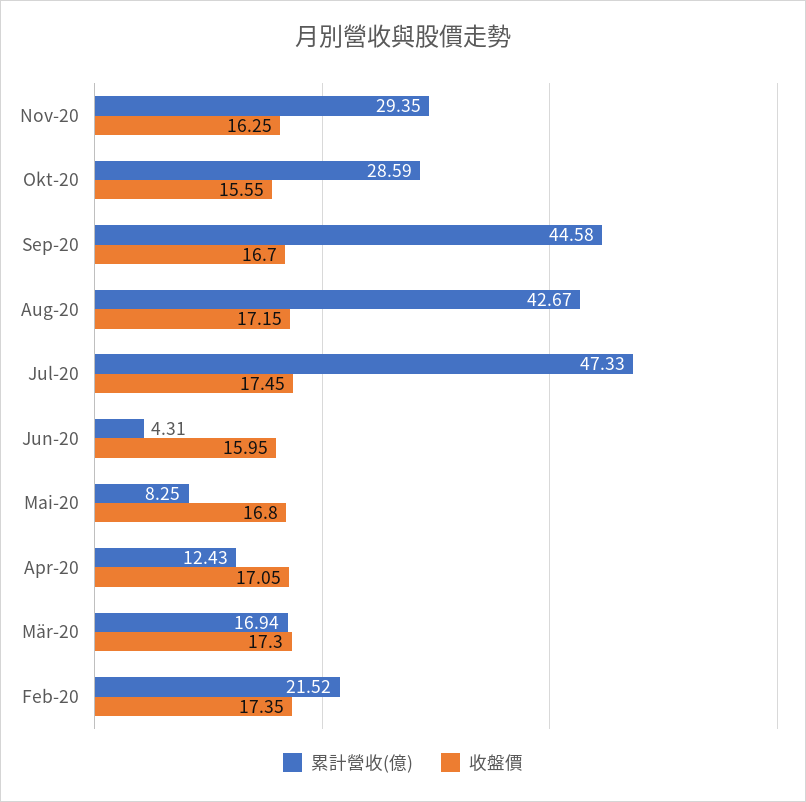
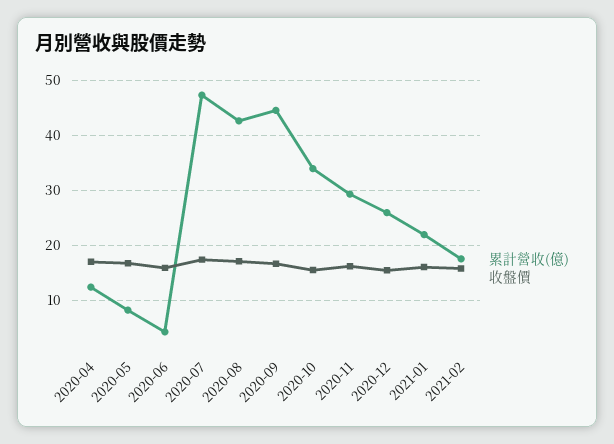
累計營收(億), Okt-20: 28.59 -> 34
累計營收(億), Mär-20: 16.94 -> none
收盤價, Mär-20: 17.3 -> none
累計營收(億), Feb-20: 21.52 -> none
收盤價, Feb-20: 17.35 -> none
累計營收(億), 2020-12: none -> 26
收盤價, 2020-12: none -> 16
累計營收(億), 2021-01: none -> 22
收盤價, 2021-01: none -> 16
累計營收(億), 2021-02: none -> 18
收盤價, 2021-02: none -> 16

